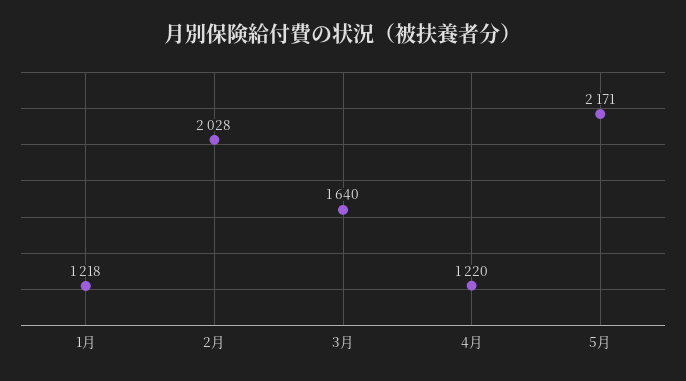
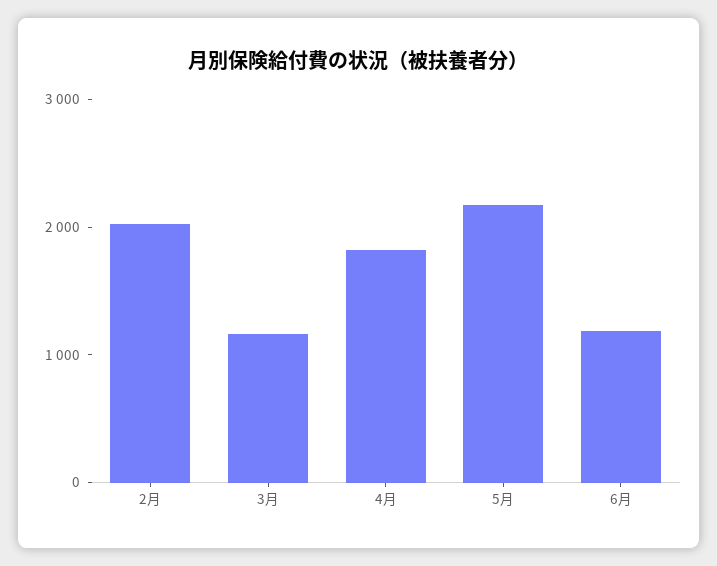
1月: 1218 -> none
3月: 1640 -> 1200
4月: 1220 -> 1800
6月: none -> 1200

